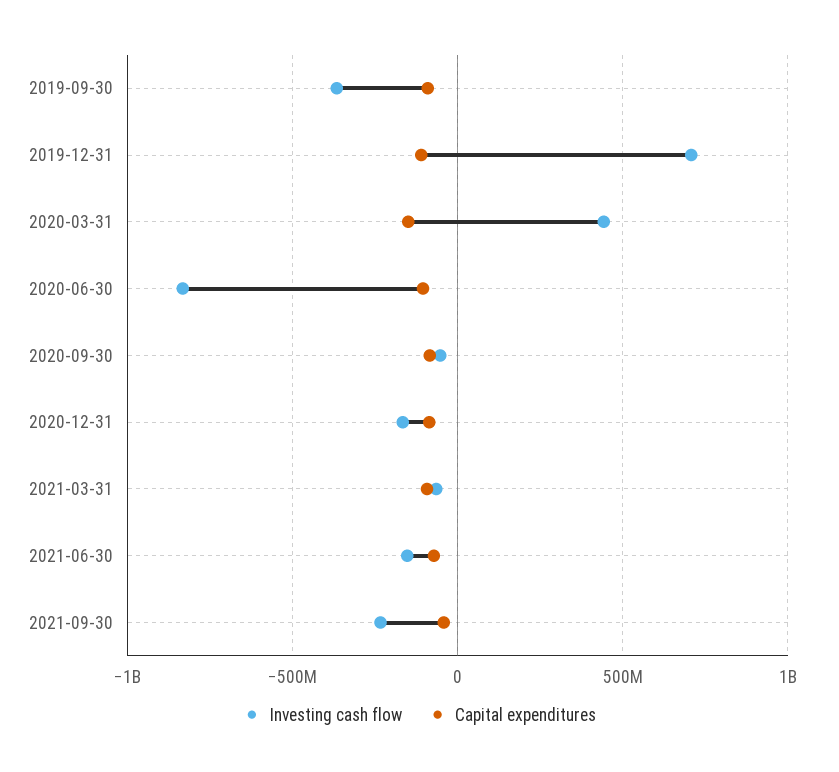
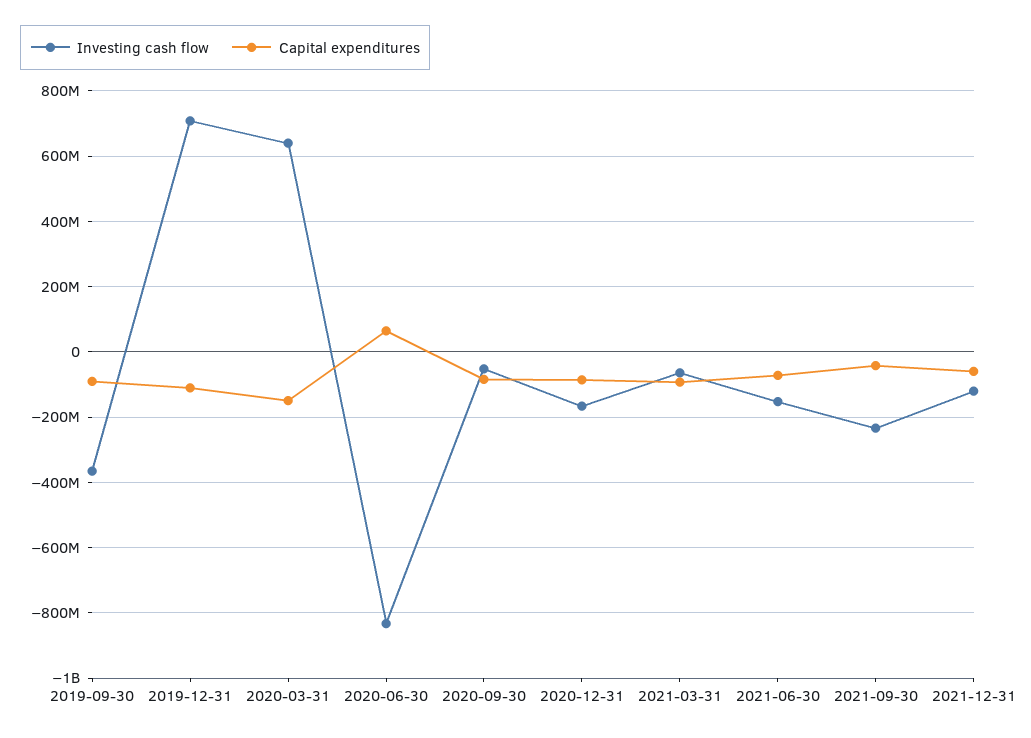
Investing cash flow, 2020-03-31: 450000000 -> 640000000
Capital expenditures, 2020-06-30: -100000000 -> 60000000
Investing cash flow, 2021-12-31: none -> -120000000
Capital expenditures, 2021-12-31: none -> -60000000

